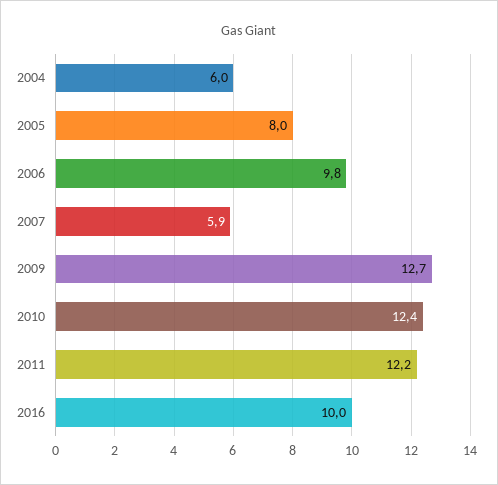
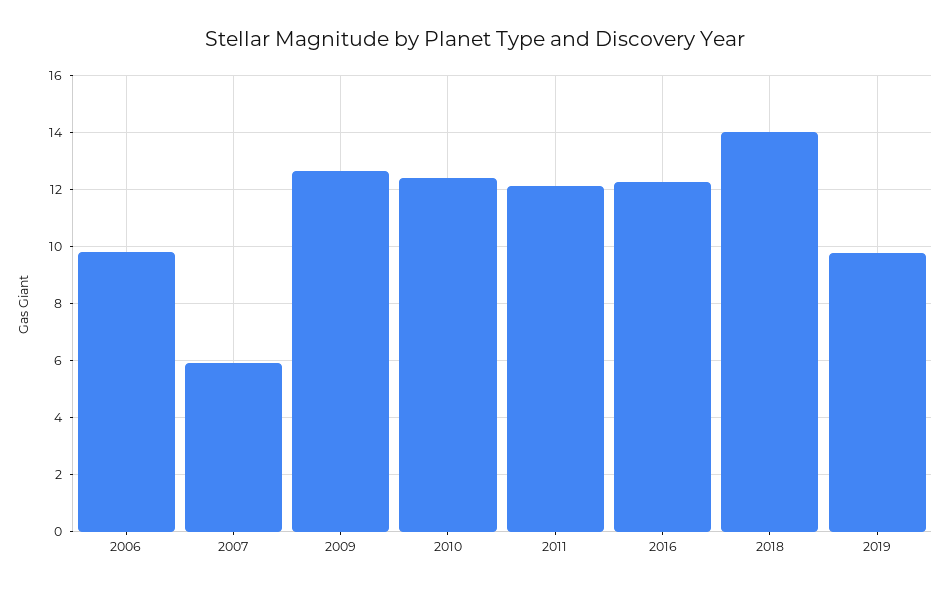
2004: 6 -> none
2005: 8 -> none
2016: 10 -> 12.25
2018: none -> 14
2019: none -> 9.75

